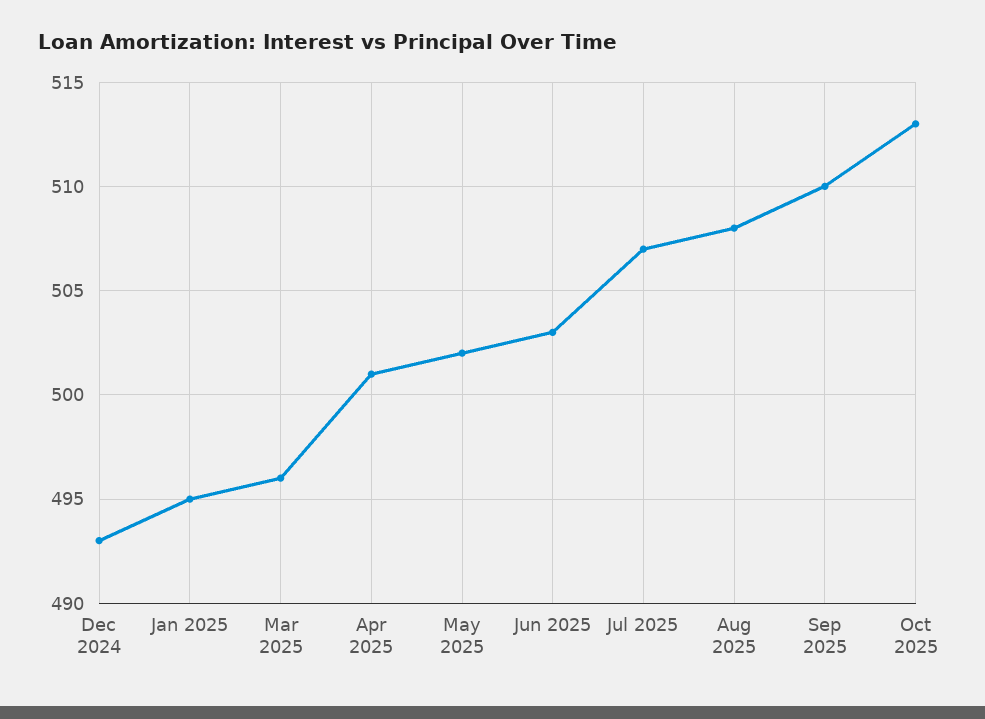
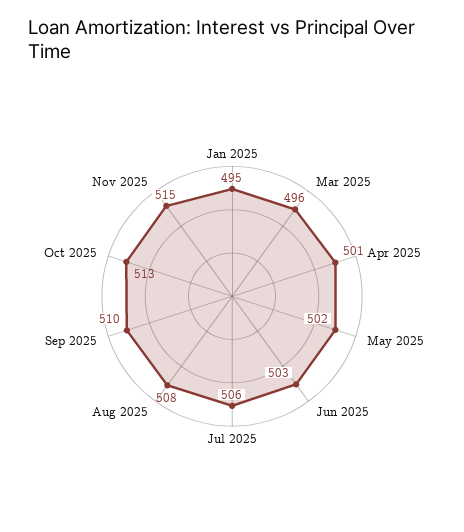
Dec 2024: 493 -> none
Jul 2025: 507 -> 506
Nov 2025: none -> 515

